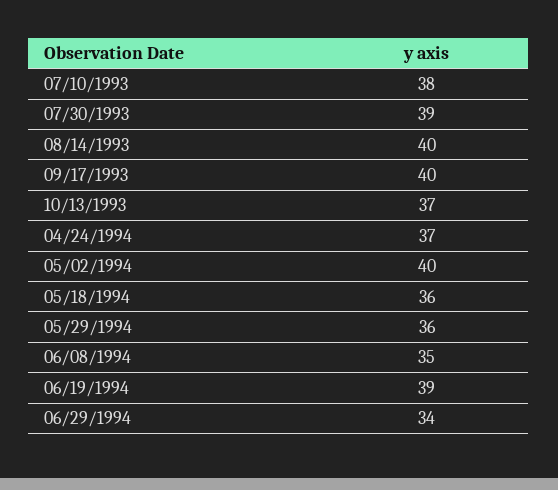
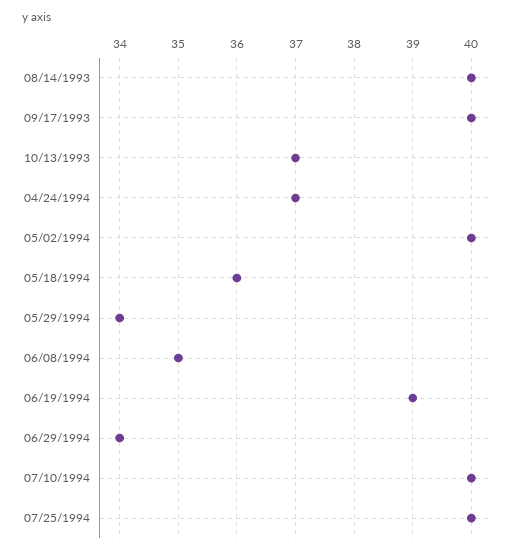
07/10/1993: 38 -> none
07/30/1993: 39 -> none
05/29/1994: 36 -> 34
07/10/1994: none -> 40
07/25/1994: none -> 40

